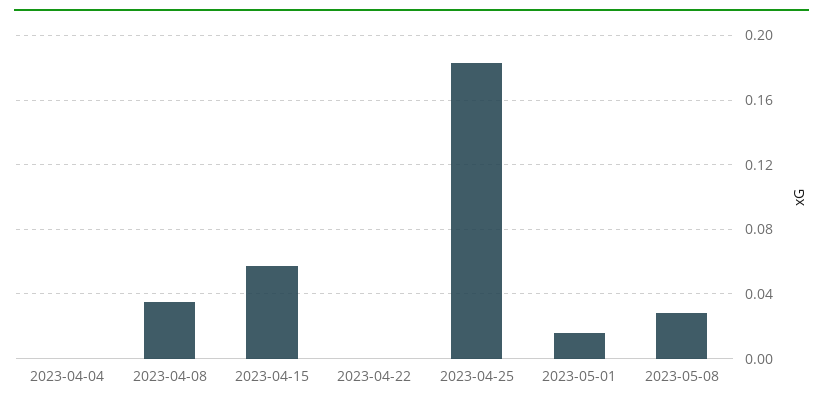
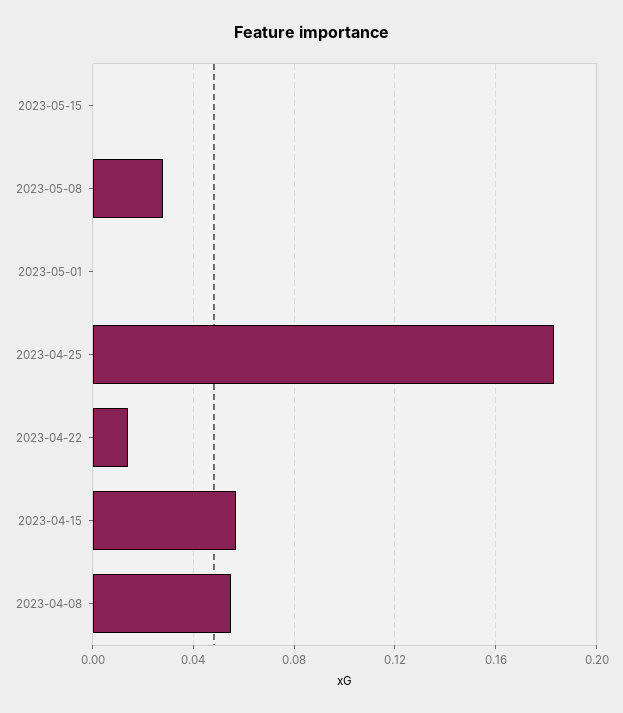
2023-04-04: 0 -> none
2023-04-08: 0.035 -> 0.055
2023-04-22: 0 -> 0.015
2023-05-01: 0.015 -> 0
2023-05-15: none -> 0

